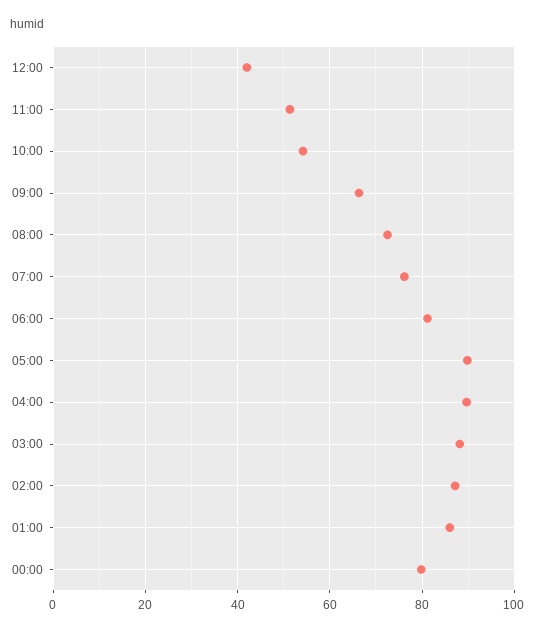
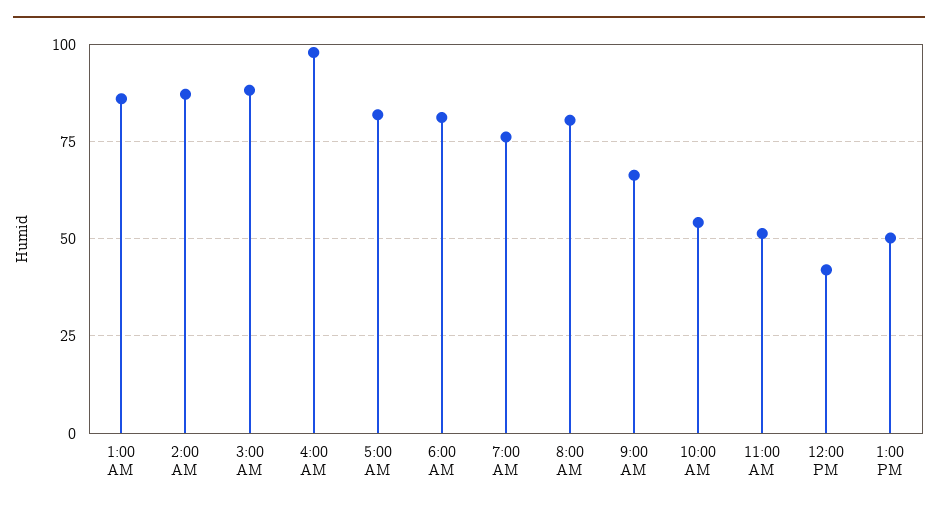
08:00: 72 -> 80
05:00: 90 -> 82.5
04:00: 90 -> 97.5
00:00: 80 -> none
1:00 PM: none -> 50

